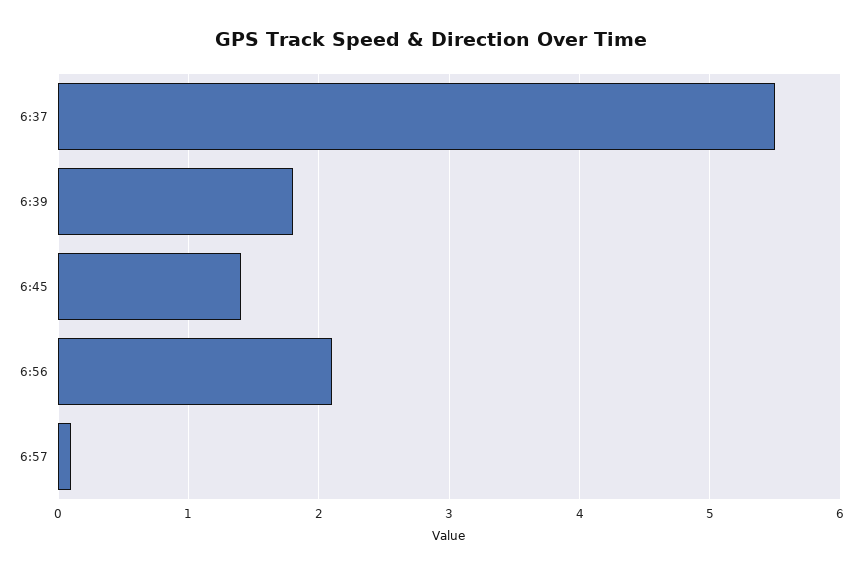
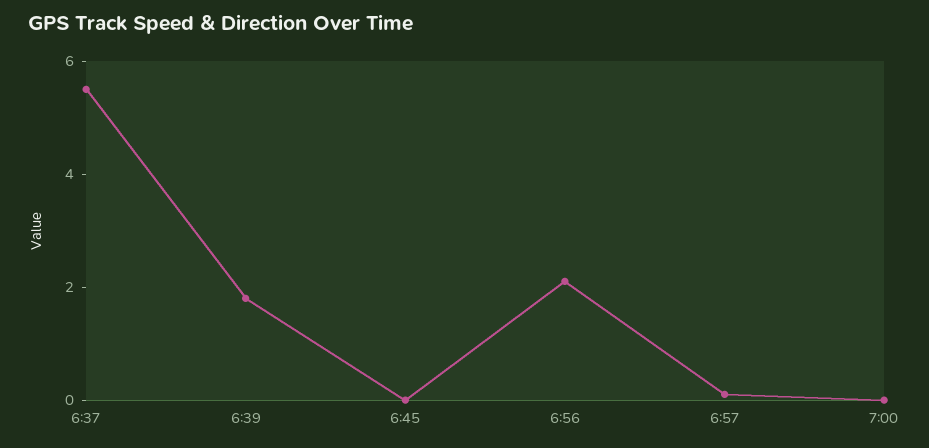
6:45: 1.4 -> 0
7:00: none -> 0

